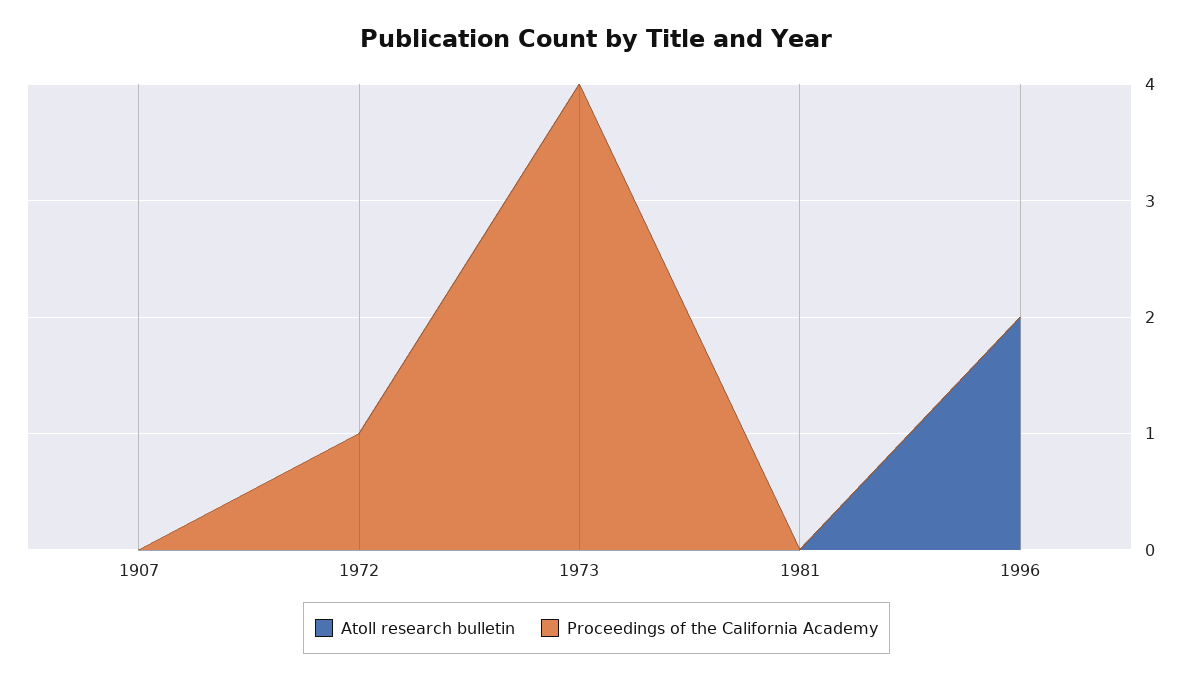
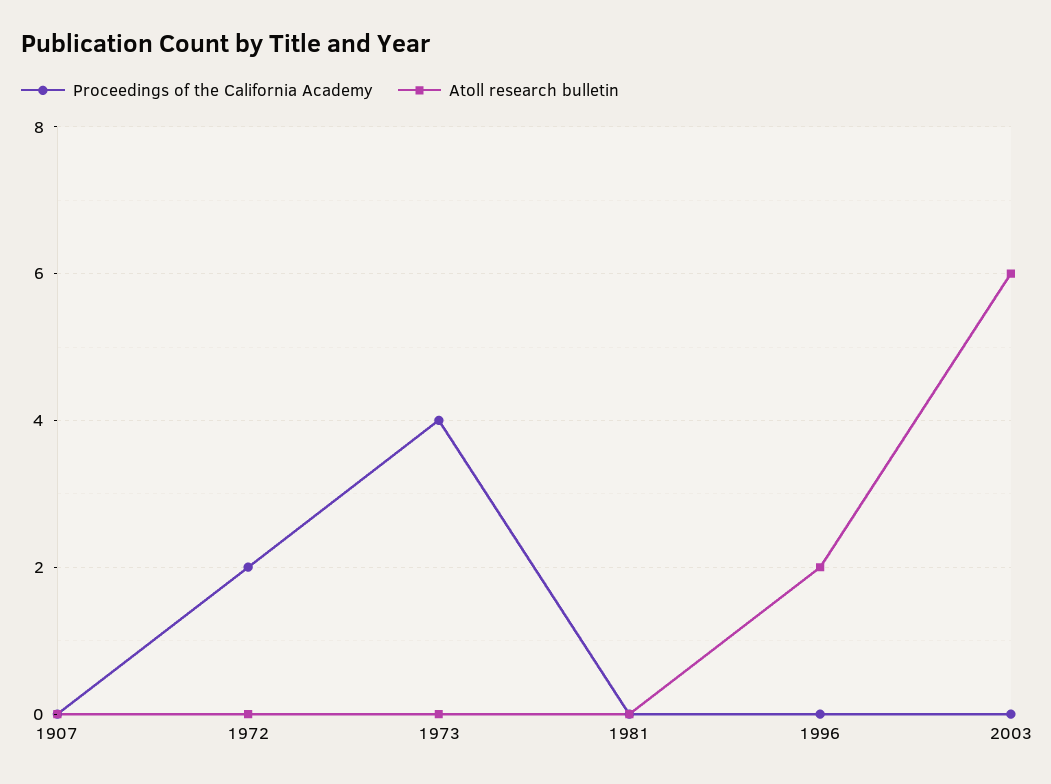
Proceedings of the California Academy, 1972: 1 -> 2
Proceedings of the California Academy, 2003: none -> 0
Atoll research bulletin, 2003: none -> 6

